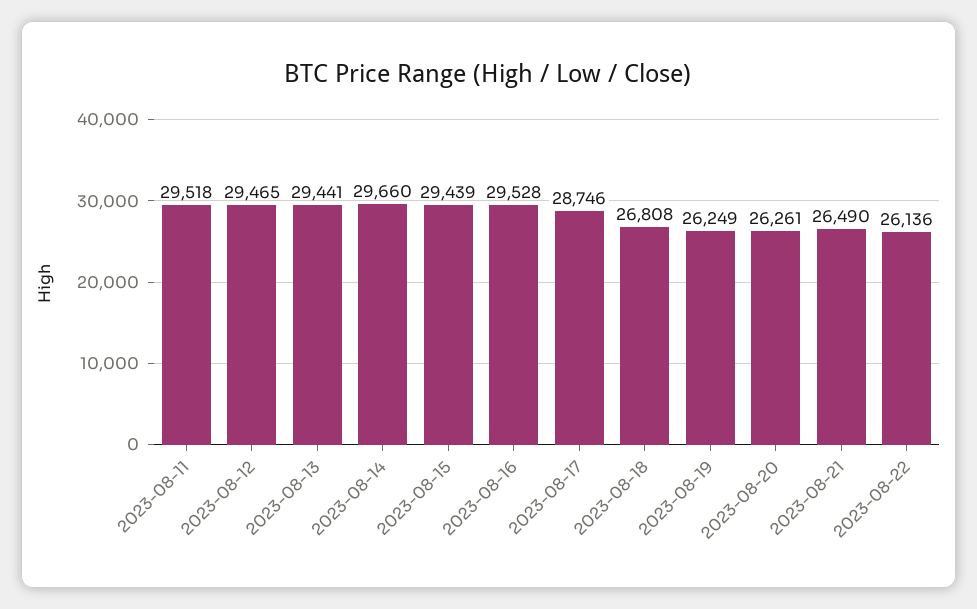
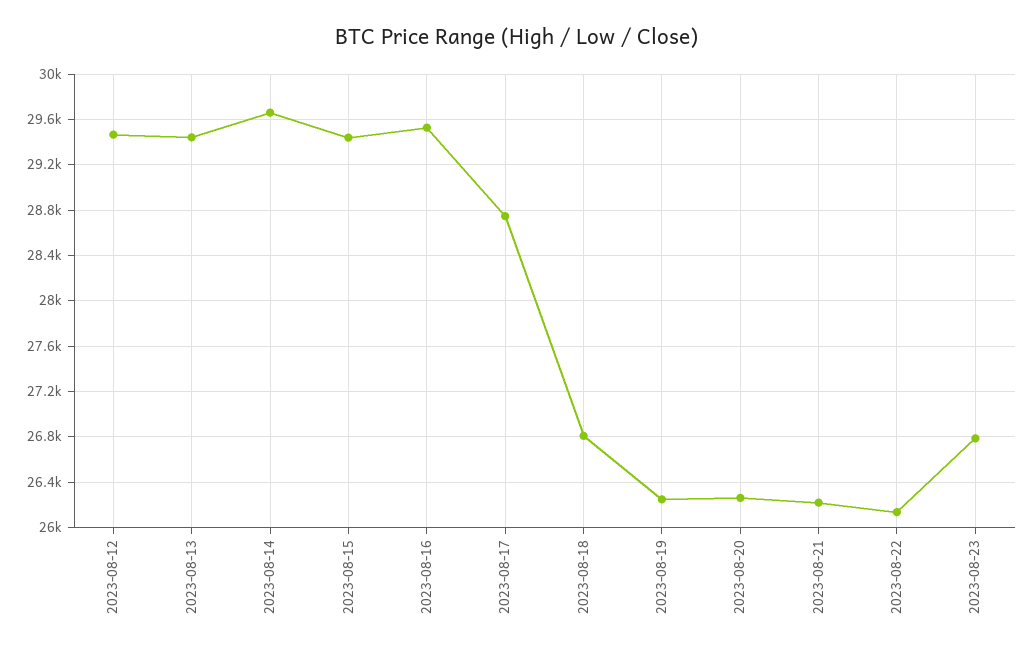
2023-08-11: 29518 -> none
2023-08-21: 26490 -> 26200
2023-08-23: none -> 26800

